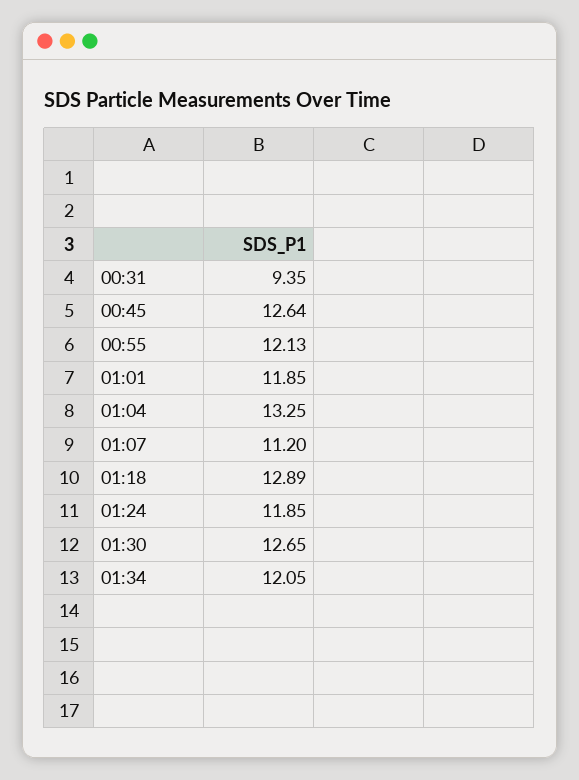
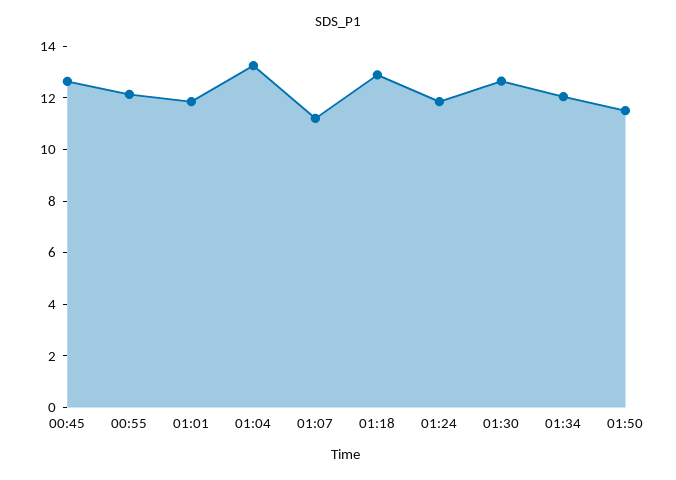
00:31: 9.35 -> none
01:50: none -> 11.5

